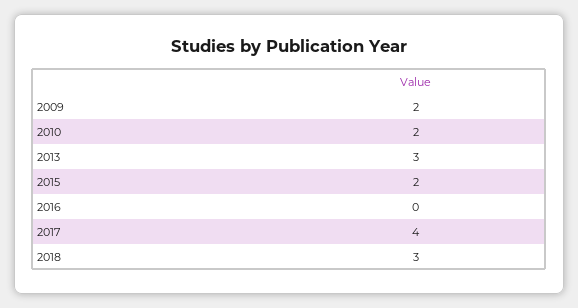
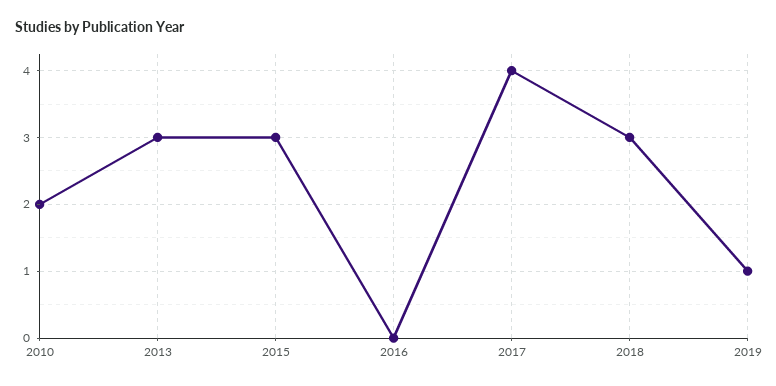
2009: 2 -> none
2015: 2 -> 3
2019: none -> 1

